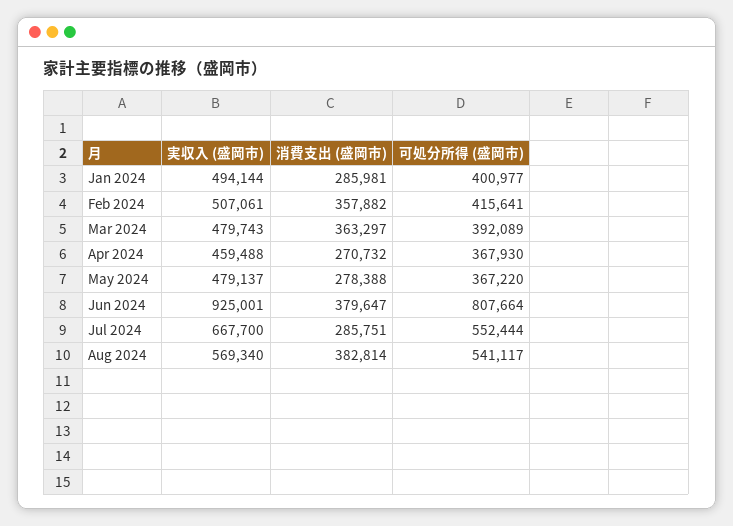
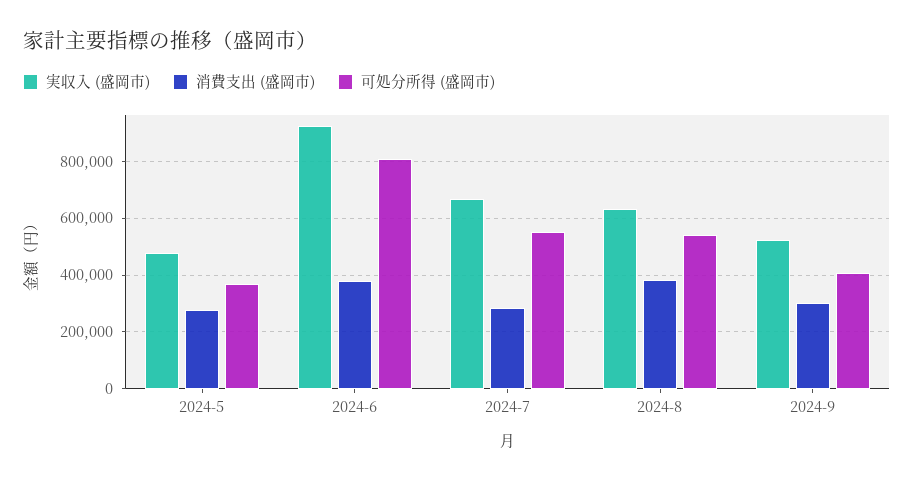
実収入 (盛岡市), Jan 2024: 494144 -> none
消費支出 (盛岡市), Jan 2024: 285981 -> none
可処分所得 (盛岡市), Jan 2024: 400977 -> none
実収入 (盛岡市), Feb 2024: 507061 -> none
消費支出 (盛岡市), Feb 2024: 357882 -> none
可処分所得 (盛岡市), Feb 2024: 415641 -> none
実収入 (盛岡市), Mar 2024: 479743 -> none
消費支出 (盛岡市), Mar 2024: 363297 -> none
可処分所得 (盛岡市), Mar 2024: 392089 -> none
実収入 (盛岡市), Apr 2024: 459488 -> none
消費支出 (盛岡市), Apr 2024: 270732 -> none
可処分所得 (盛岡市), Apr 2024: 367930 -> none
実収入 (盛岡市), Aug 2024: 569340 -> 625000
実収入 (盛岡市), 2024-9: none -> 525000
消費支出 (盛岡市), 2024-9: none -> 300000
可処分所得 (盛岡市), 2024-9: none -> 400000

